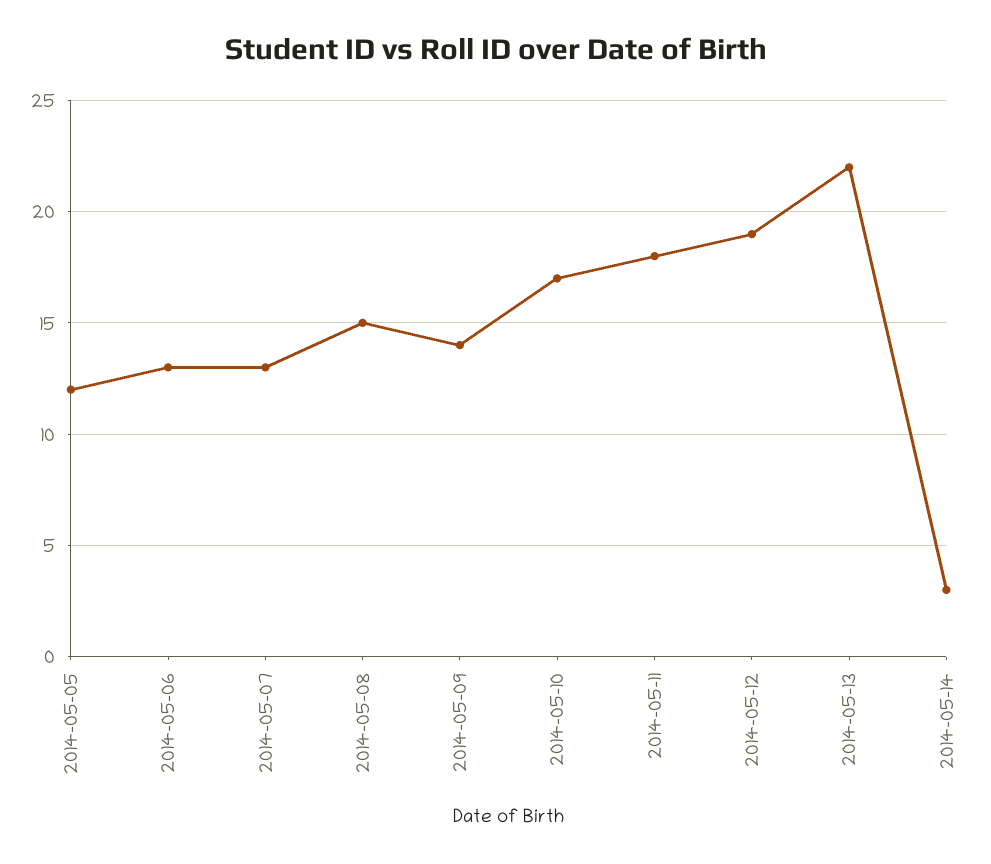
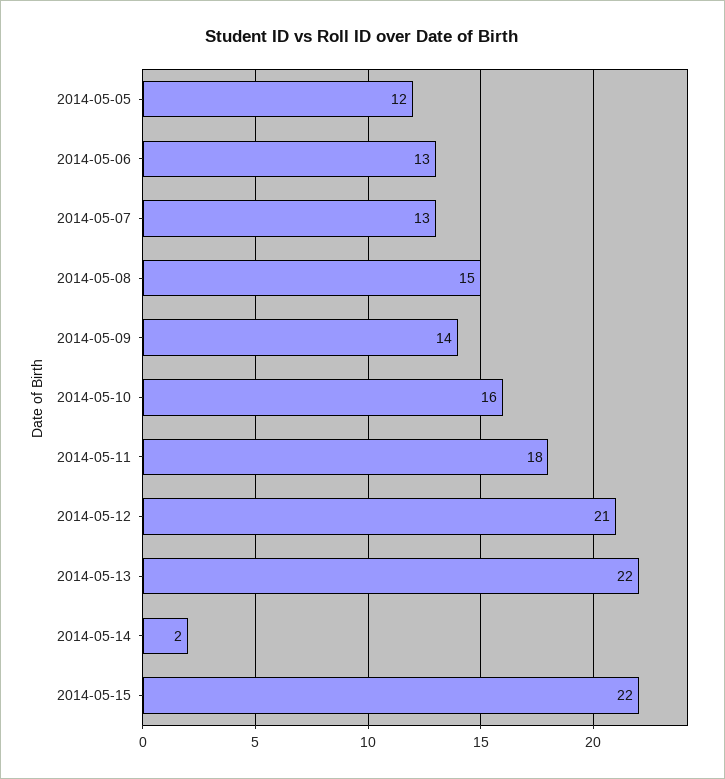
2014-05-10: 17 -> 16
2014-05-12: 19 -> 21
2014-05-14: 3 -> 2
2014-05-15: none -> 22

